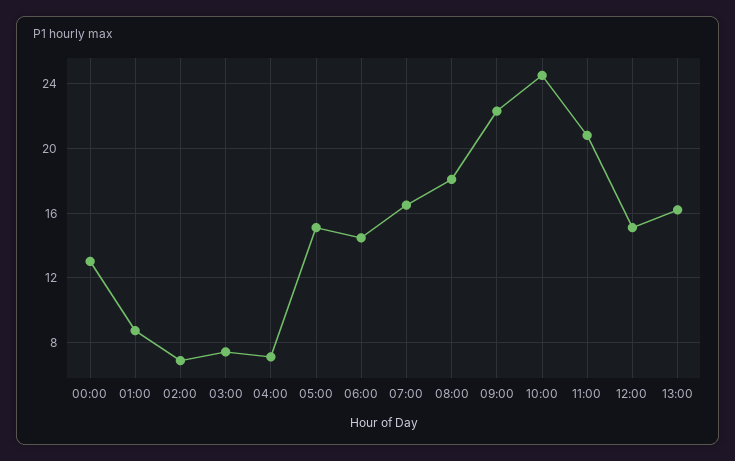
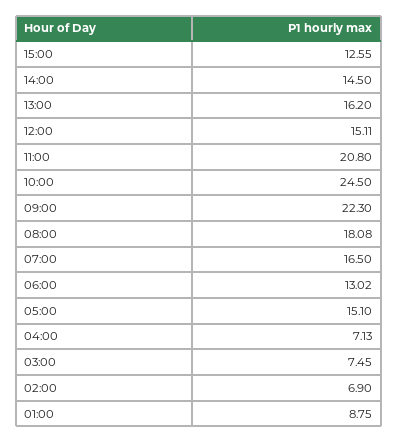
00:00: 13 -> none
06:00: 14.5 -> 13.02
15:00: none -> 12.55
14:00: none -> 14.5

